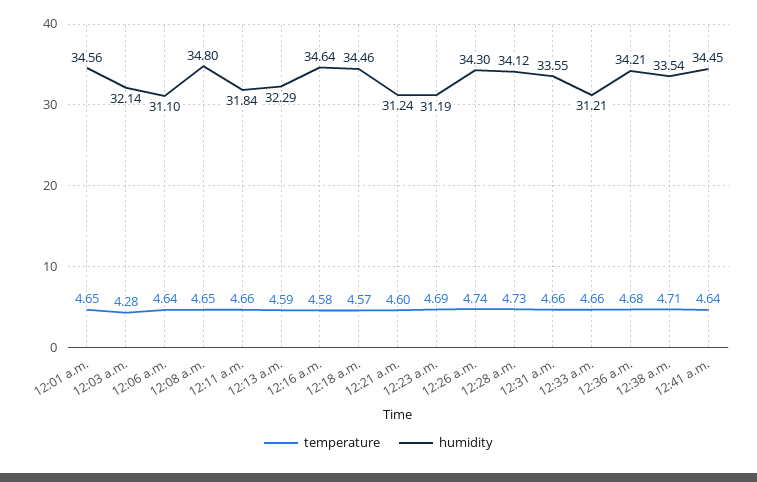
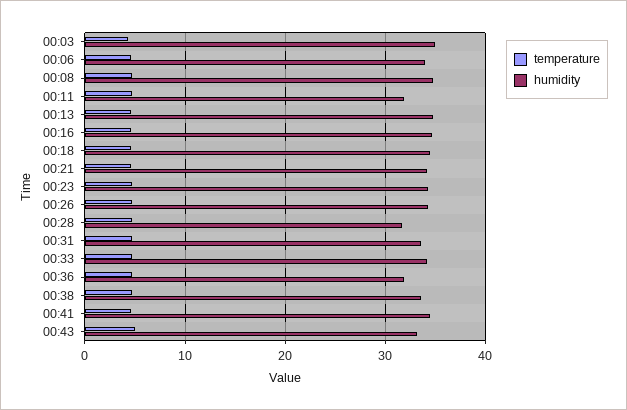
temperature, 12:01 a.m.: 4.65 -> none
humidity, 12:01 a.m.: 34.56 -> none
humidity, 12:03 a.m.: 32.14 -> 35
humidity, 12:06 a.m.: 31.1 -> 34
humidity, 12:13 a.m.: 32.29 -> 35
humidity, 12:21 a.m.: 31.24 -> 34
humidity, 12:23 a.m.: 31.19 -> 34
humidity, 12:28 a.m.: 34.12 -> 32
humidity, 12:33 a.m.: 31.21 -> 34
humidity, 12:36 a.m.: 34.21 -> 32
temperature, 00:43: none -> 5
humidity, 00:43: none -> 33

